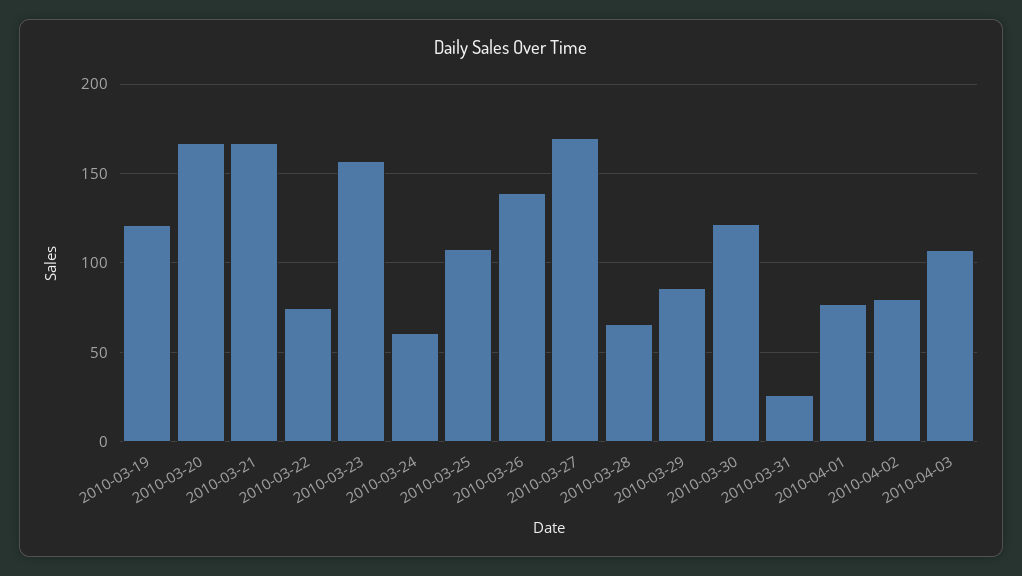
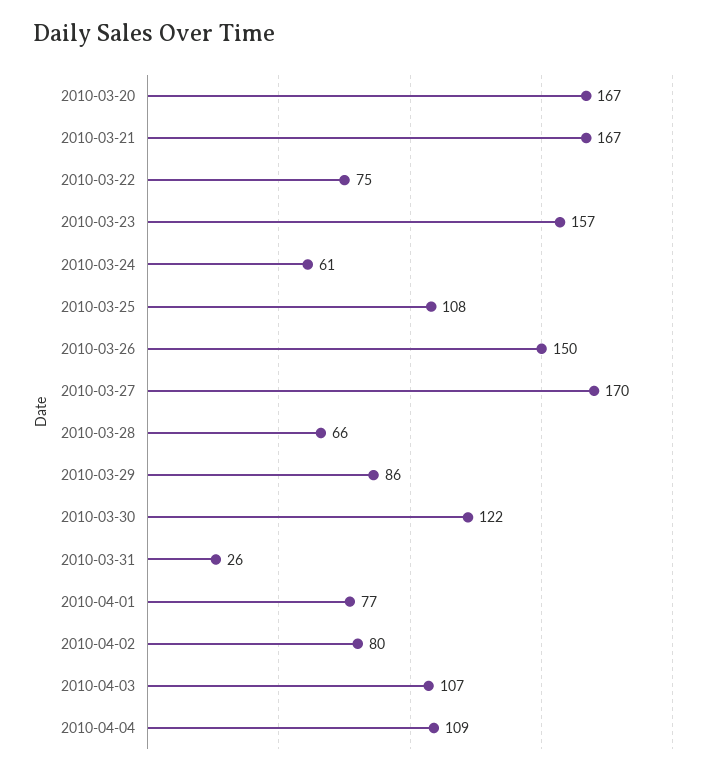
2010-03-19: 120 -> none
2010-03-26: 140 -> 150
2010-04-04: none -> 109

